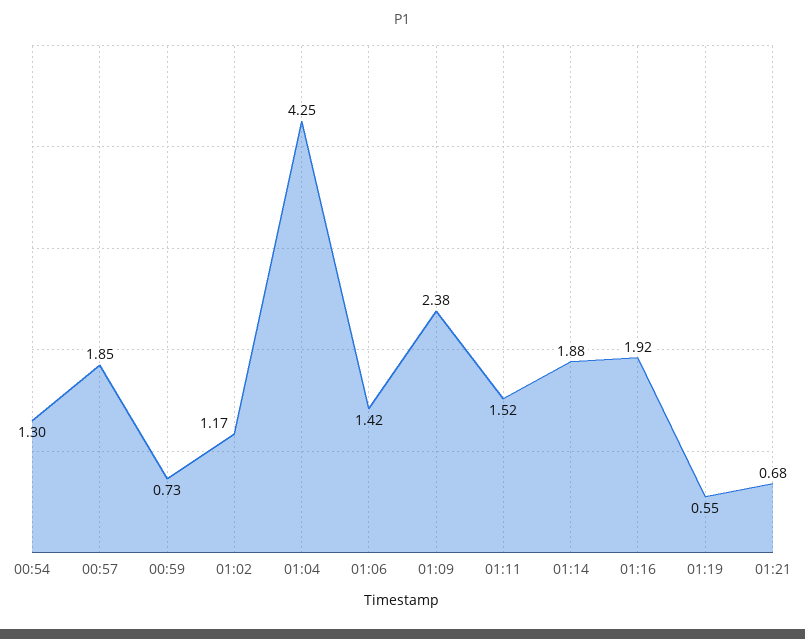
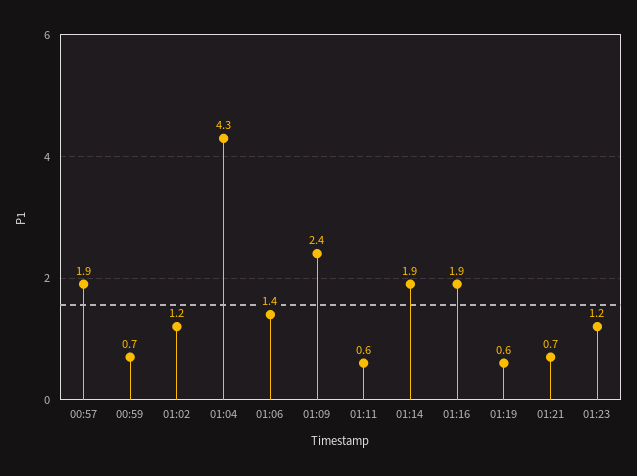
00:54: 1.3 -> none
01:11: 1.52 -> 0.6
01:23: none -> 1.2

